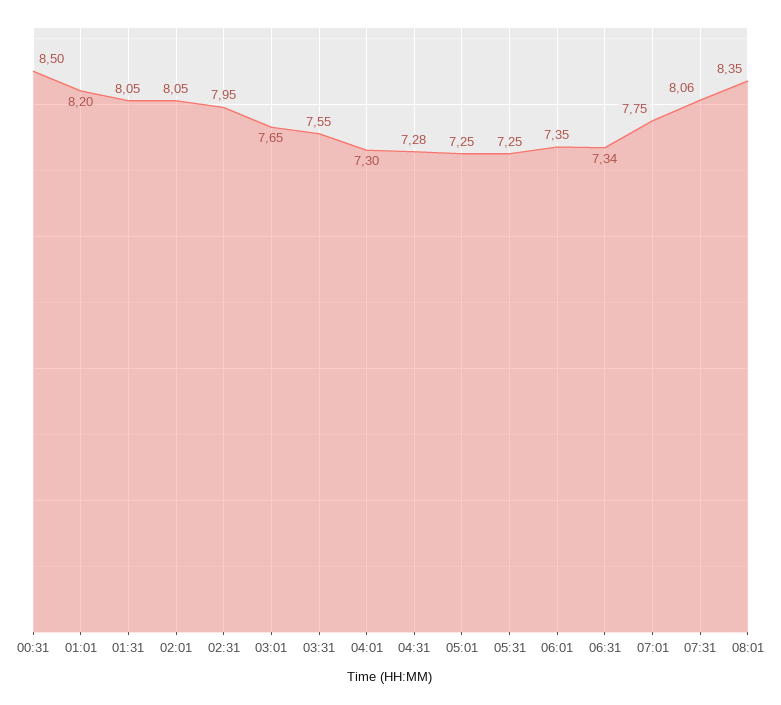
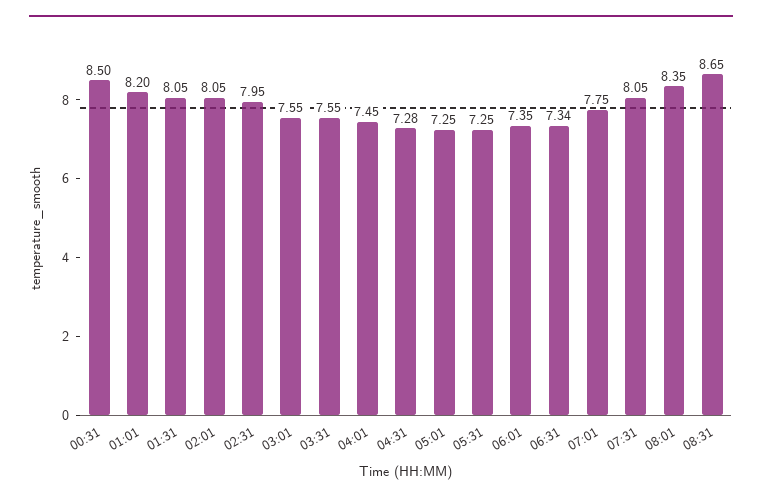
03:01: 7.65 -> 7.55
04:01: 7.3 -> 7.45
07:31: 8.06 -> 8.05
08:31: none -> 8.65

